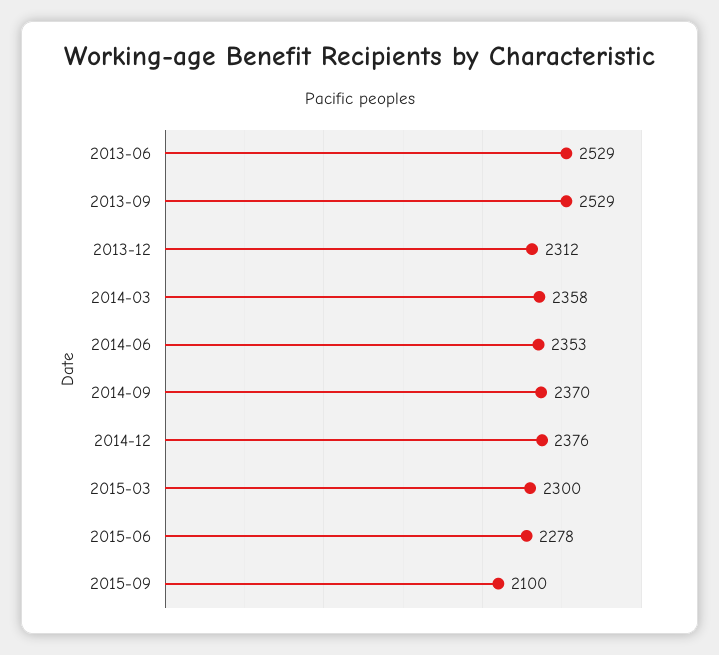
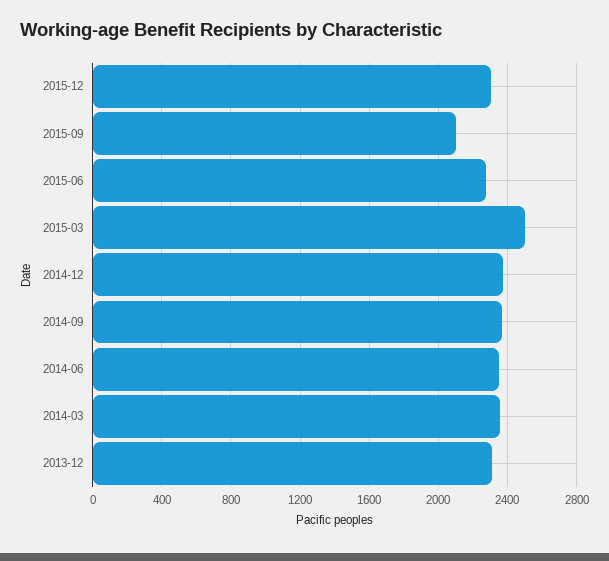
2013-06: 2529 -> none
2013-09: 2529 -> none
2015-03: 2300 -> 2500
2015-12: none -> 2300

